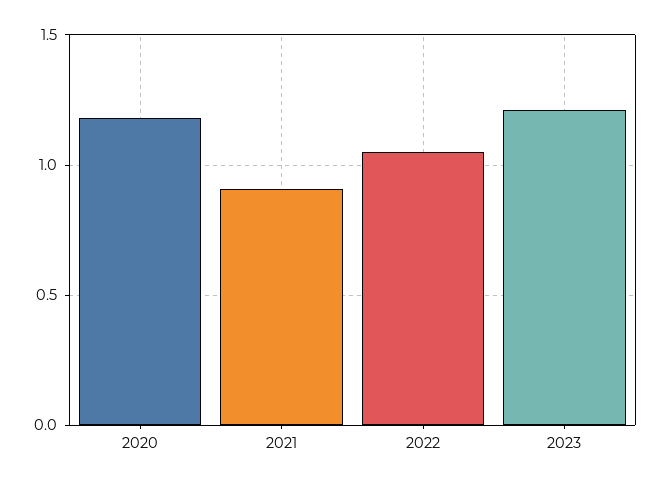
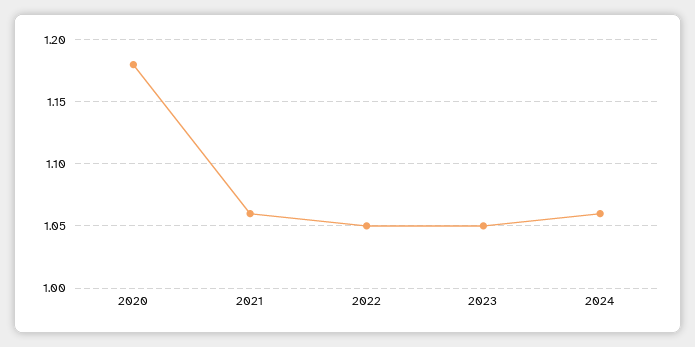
2021: 0.9 -> 1.06
2023: 1.2 -> 1.05
2024: none -> 1.06

